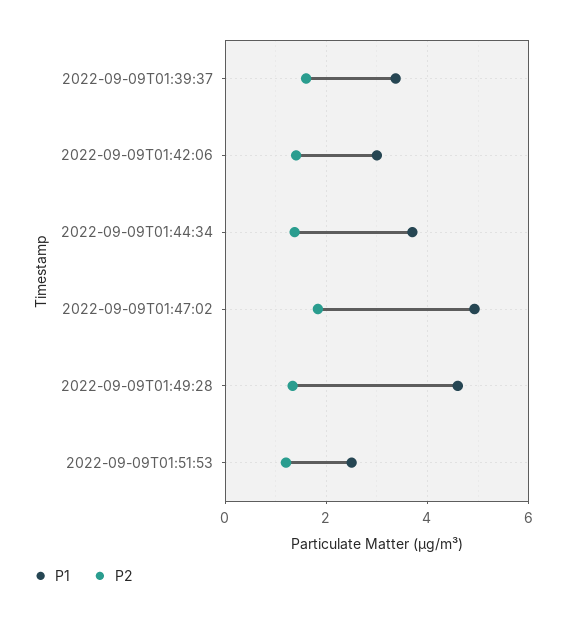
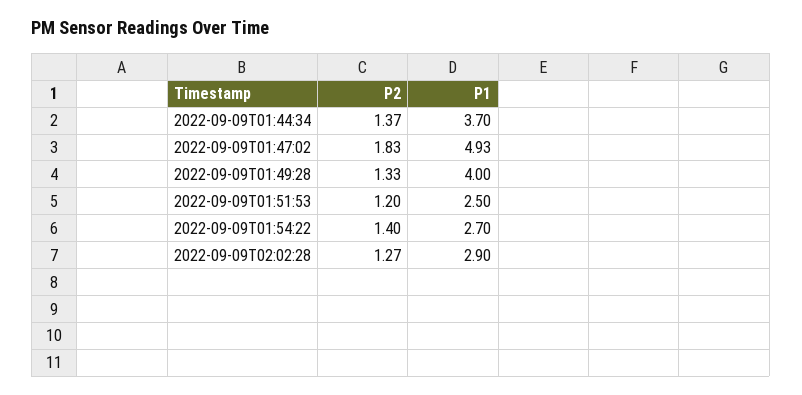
P1, 2022-09-09T01:39:37: 3.4 -> none
P2, 2022-09-09T01:39:37: 1.6 -> none
P1, 2022-09-09T01:42:06: 3 -> none
P2, 2022-09-09T01:42:06: 1.4 -> none
P1, 2022-09-09T01:49:28: 4.6 -> 4
P2, 2022-09-09T01:54:22: none -> 1.4
P1, 2022-09-09T01:54:22: none -> 2.7
P2, 2022-09-09T02:02:28: none -> 1.27
P1, 2022-09-09T02:02:28: none -> 2.9

